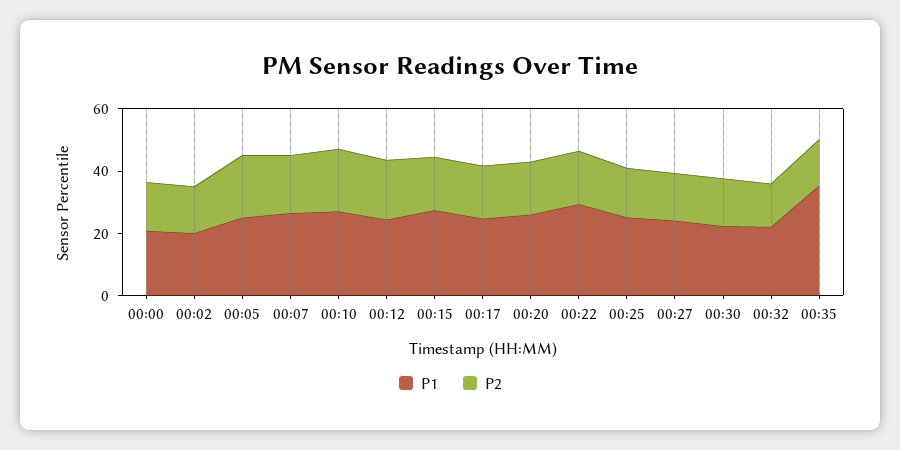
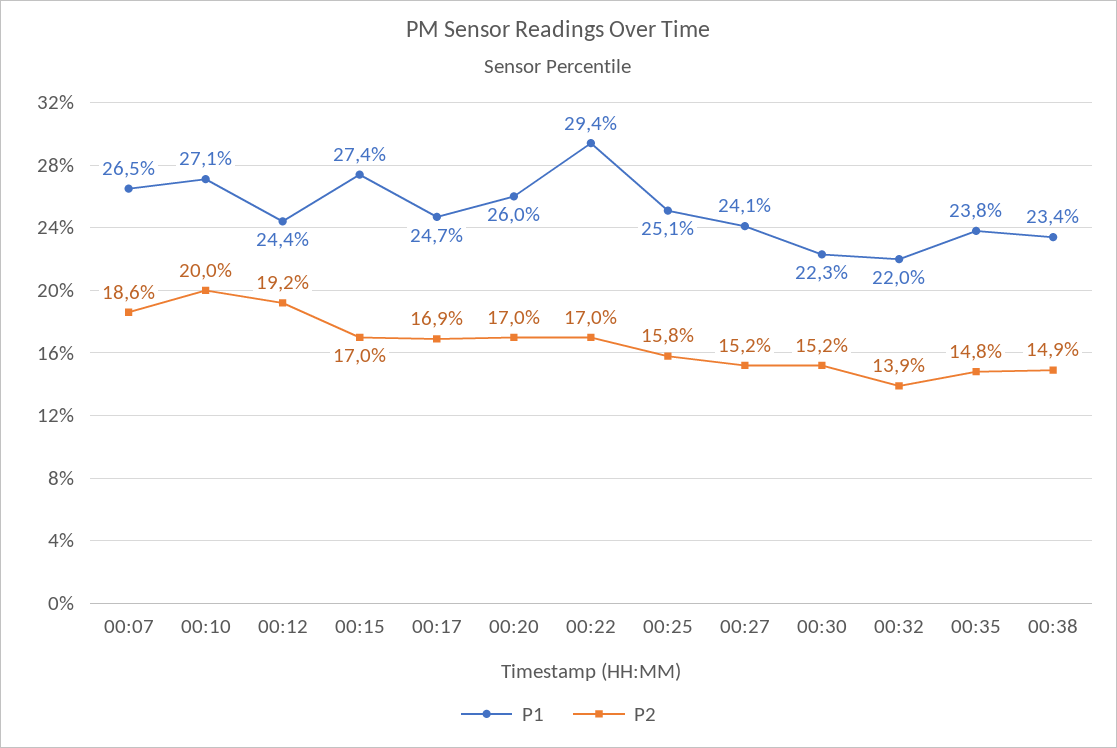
P1, 00:00: 20 -> none
P2, 00:00: 15 -> none
P1, 00:02: 20 -> none
P2, 00:02: 15 -> none
P1, 00:05: 25 -> none
P2, 00:05: 20 -> none
P1, 00:35: 35 -> 23.8
P1, 00:38: none -> 23.4
P2, 00:38: none -> 14.9

